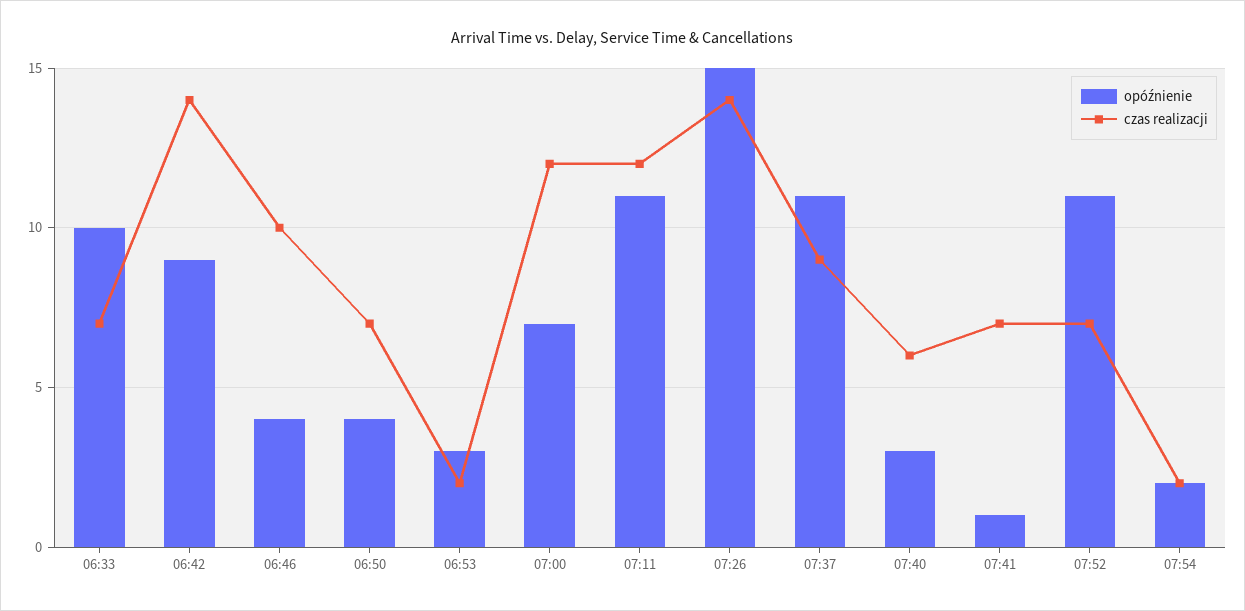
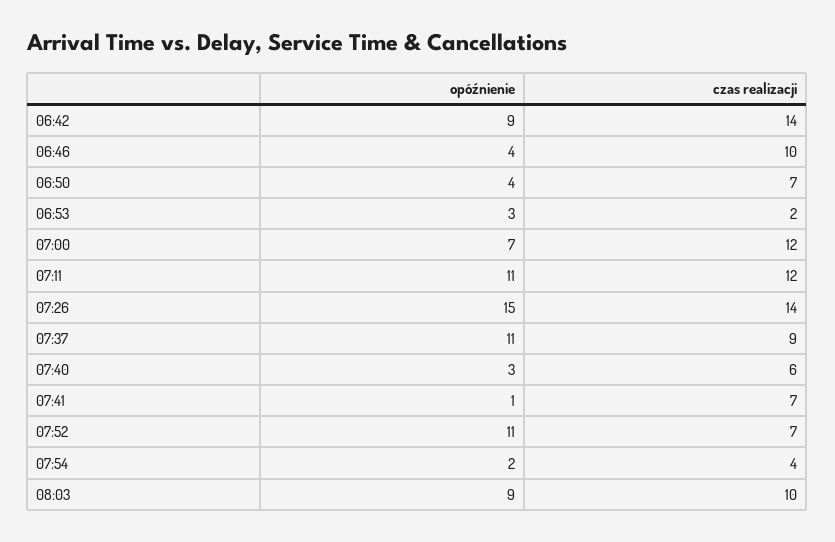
opóźnienie, 06:33: 10 -> none
czas realizacji, 06:33: 7 -> none
czas realizacji, 07:54: 2 -> 4
opóźnienie, 08:03: none -> 9
czas realizacji, 08:03: none -> 10

